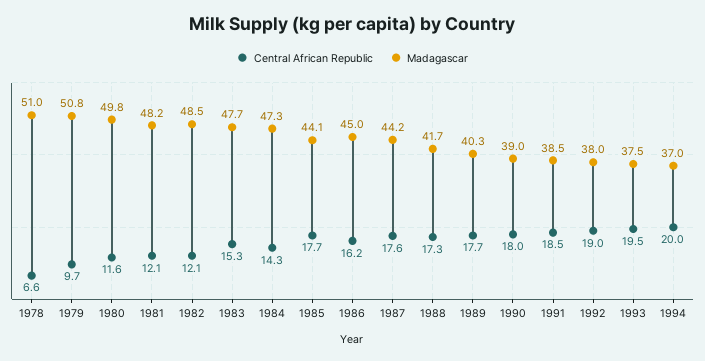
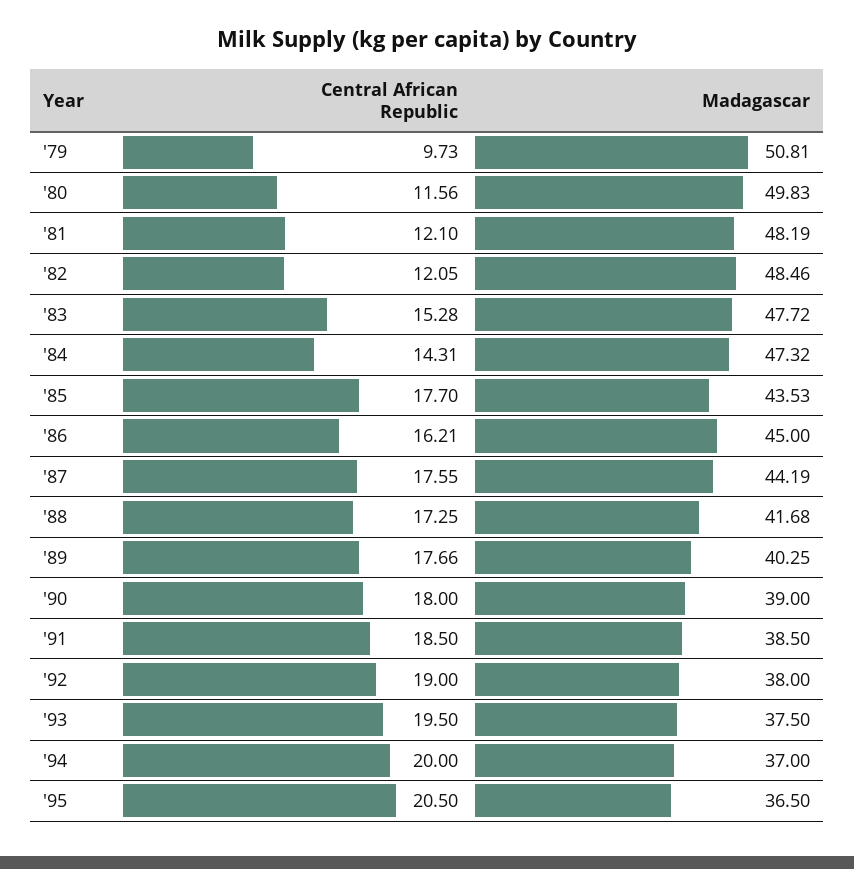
Central African Republic, 1978: 6.6 -> none
Madagascar, 1978: 51 -> none
Madagascar, 1985: 44.1 -> 43.53
Central African Republic, '95: none -> 20.5
Madagascar, '95: none -> 36.5

